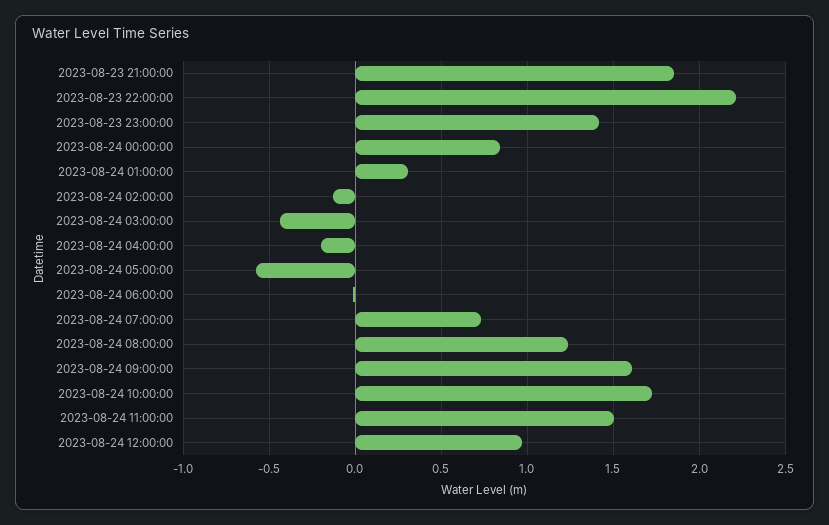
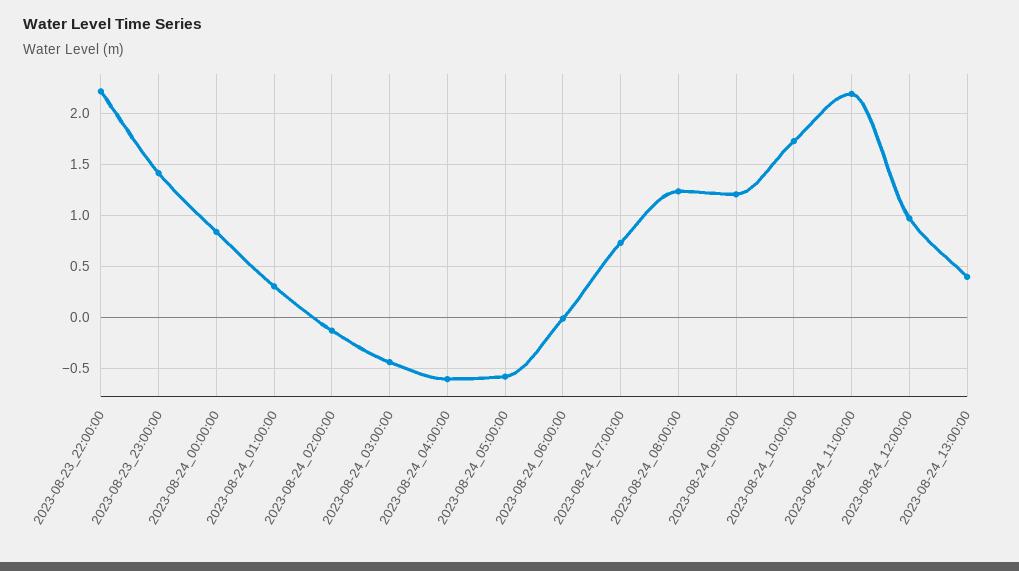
2023-08-23 21:00:00: 1.85 -> none
2023-08-24 04:00:00: -0.2 -> -0.6
2023-08-24 09:00:00: 1.6 -> 1.2
2023-08-24 11:00:00: 1.5 -> 2.2
2023-08-24_13:00:00: none -> 0.4

